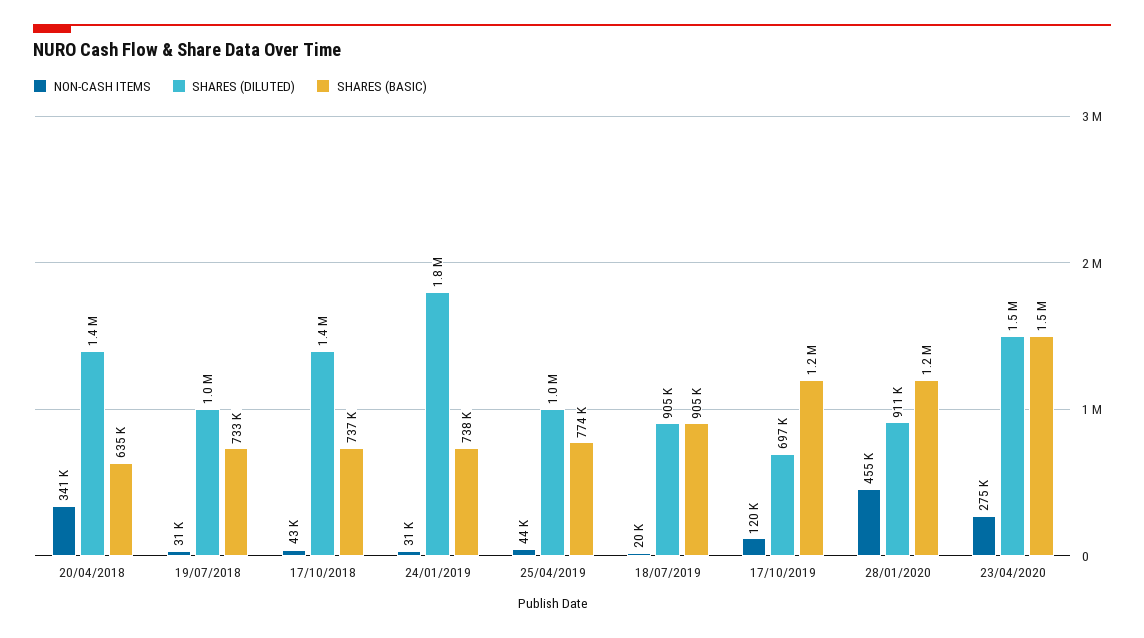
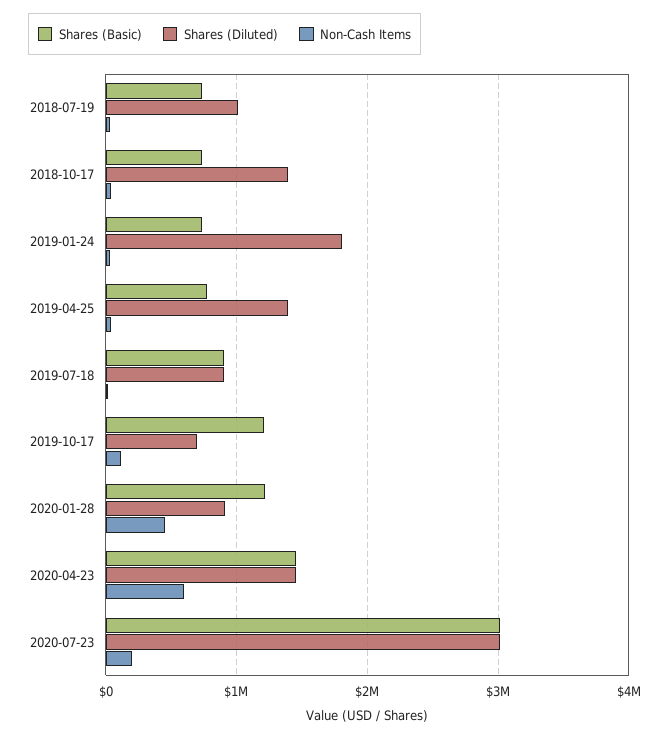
NON-CASH ITEMS, 20/04/2018: 341000 -> none
SHARES (DILUTED), 20/04/2018: 1400000 -> none
SHARES (BASIC), 20/04/2018: 635000 -> none
SHARES (DILUTED), 25/04/2019: 1000000 -> 1400000
NON-CASH ITEMS, 23/04/2020: 275000 -> 600000
SHARES (BASIC), 2020-07-23: none -> 3000000
SHARES (DILUTED), 2020-07-23: none -> 3000000
NON-CASH ITEMS, 2020-07-23: none -> 200000

